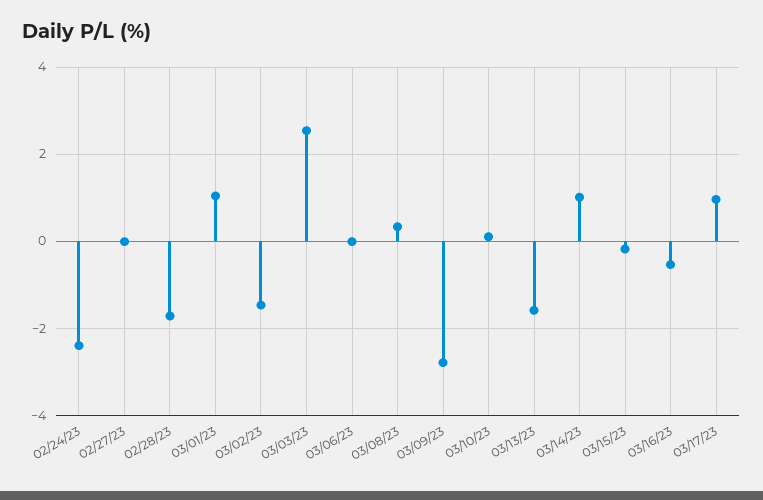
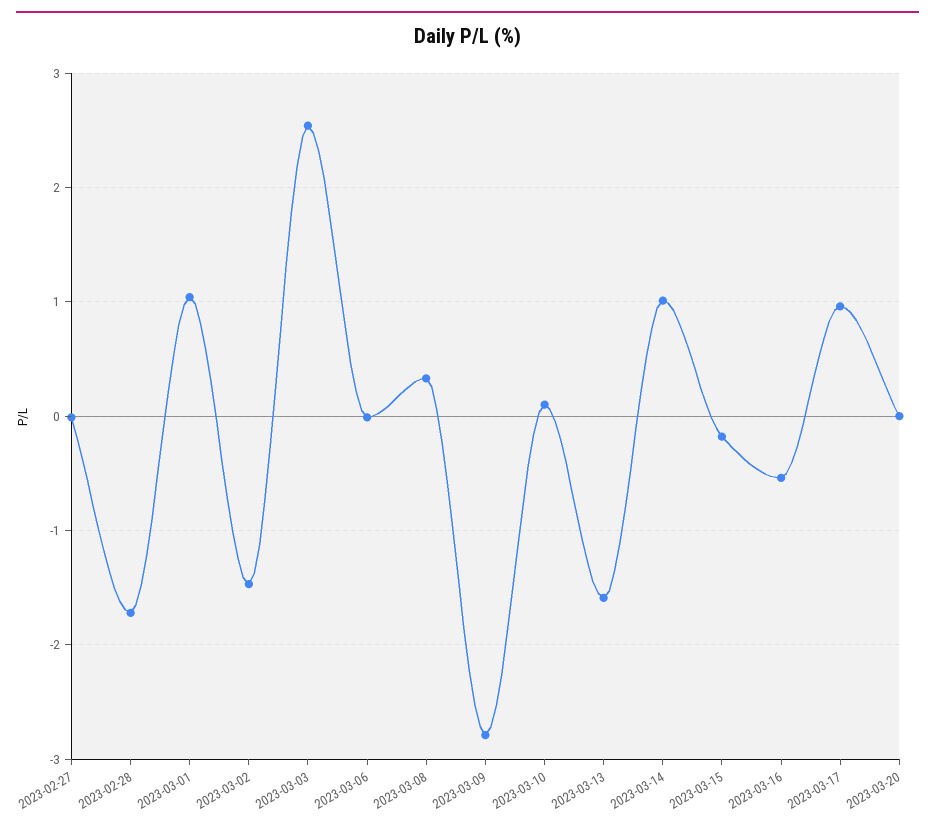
02/24/23: -2.4 -> none
2023-03-20: none -> 0

